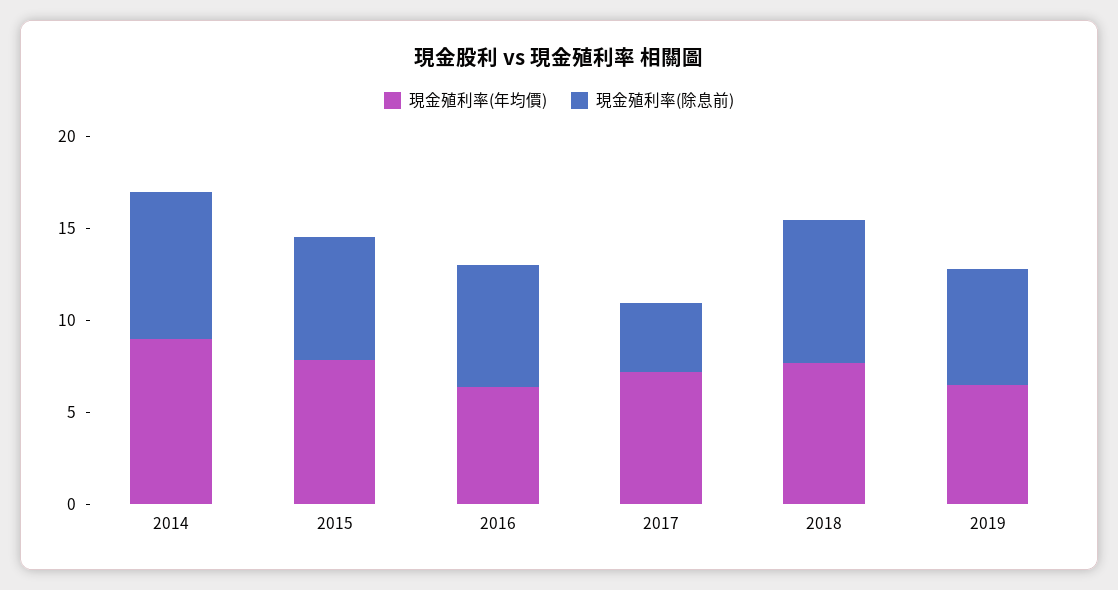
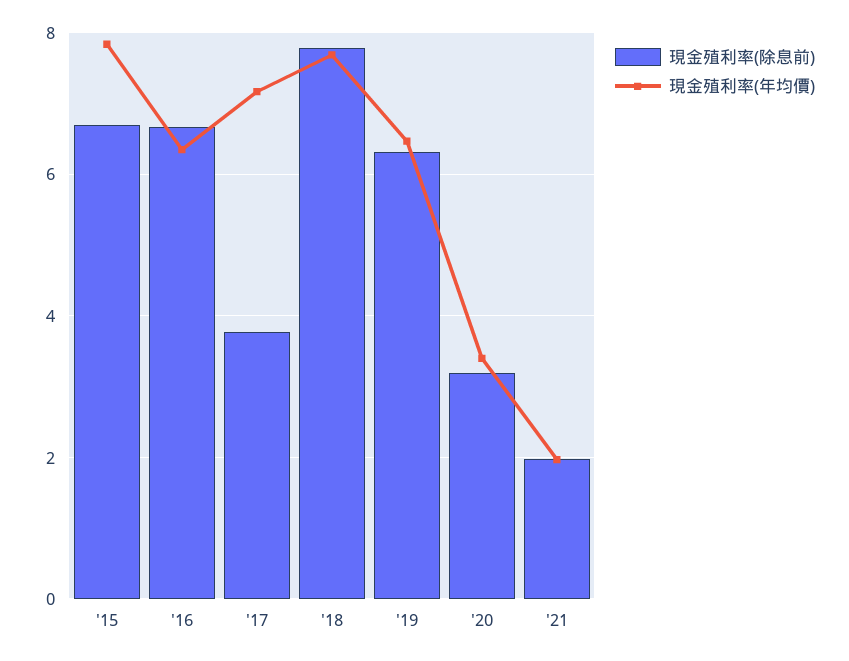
現金殖利率(年均價), 2014: 9 -> none
現金殖利率(除息前), 2014: 8 -> none
現金殖利率(除息前), '20: none -> 3.2
現金殖利率(年均價), '20: none -> 3.4
現金殖利率(除息前), '21: none -> 2
現金殖利率(年均價), '21: none -> 2

